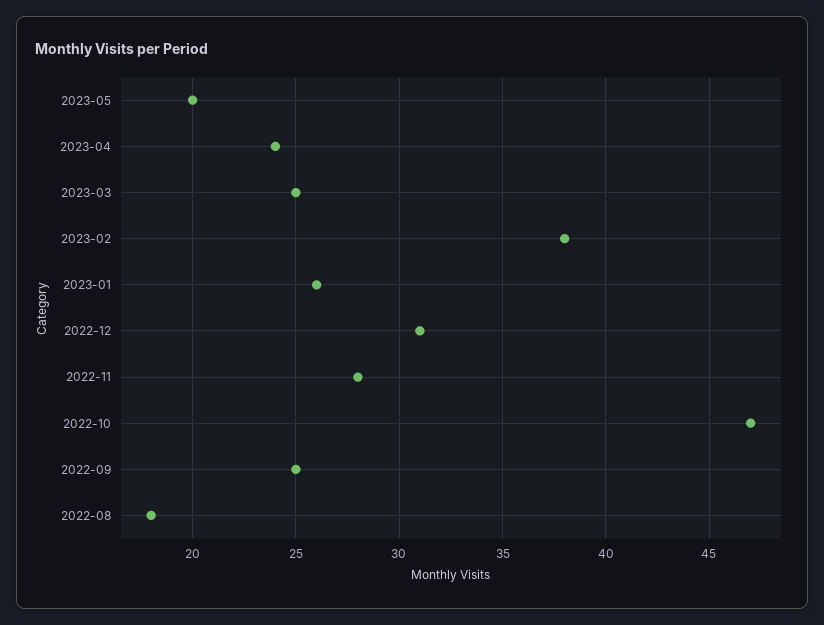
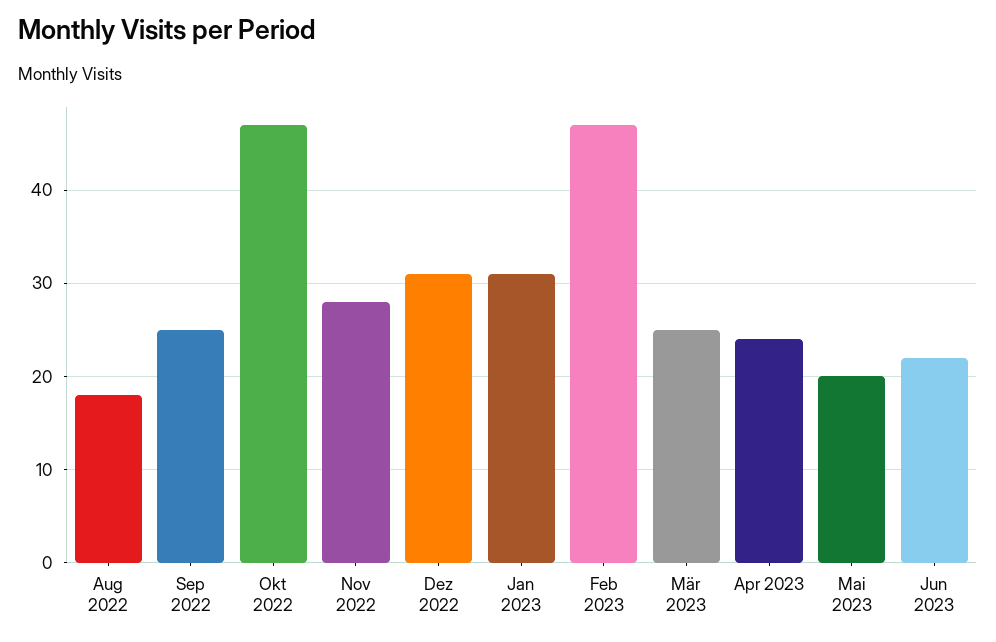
2023-02: 38 -> 47
2023-01: 26 -> 31
Jun 2023: none -> 22

